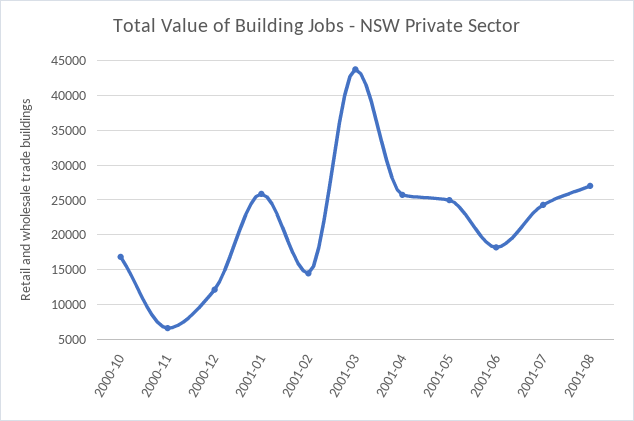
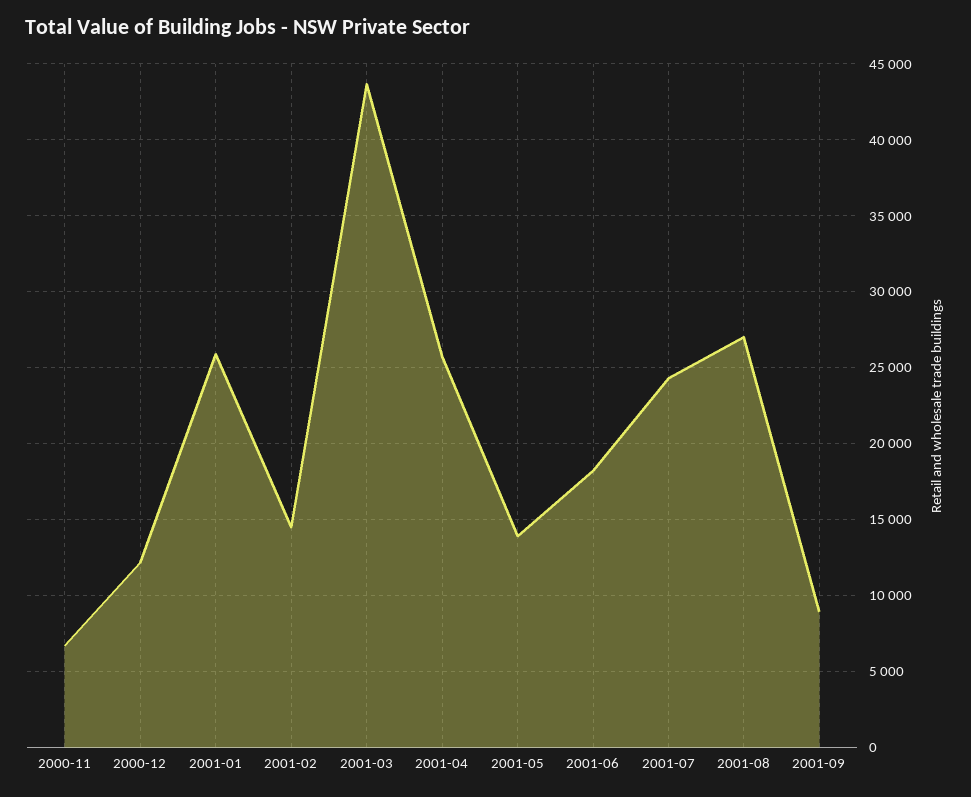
2000-10: 17000 -> none
2001-05: 25000 -> 14000
2001-09: none -> 9000

